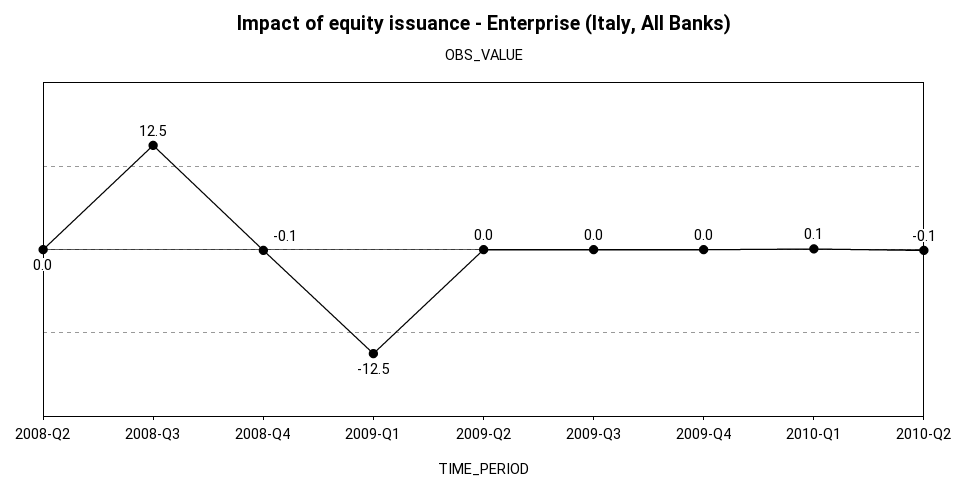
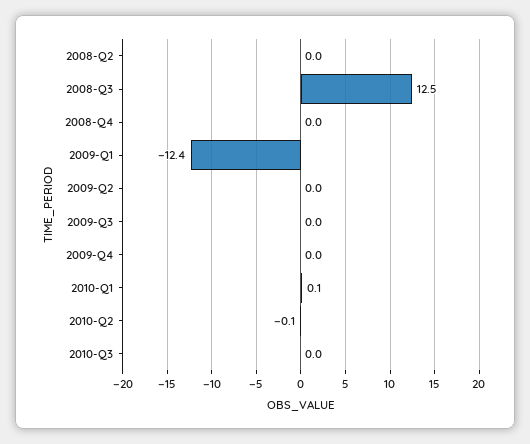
2008-Q4: -0.1 -> 0
2009-Q1: -12.5 -> -12.4
2010-Q3: none -> 0

